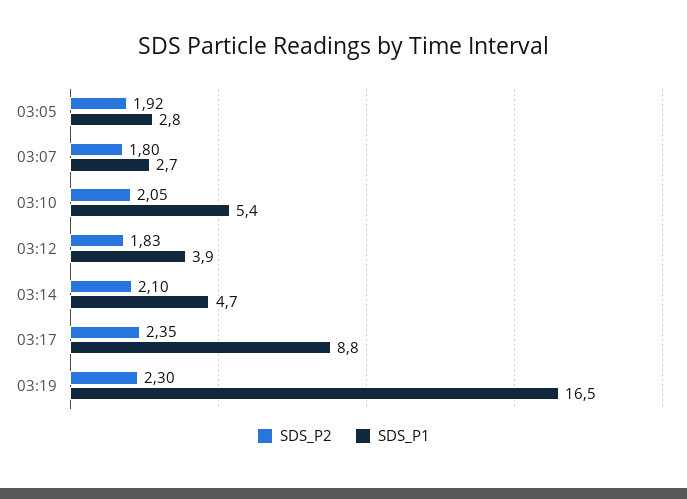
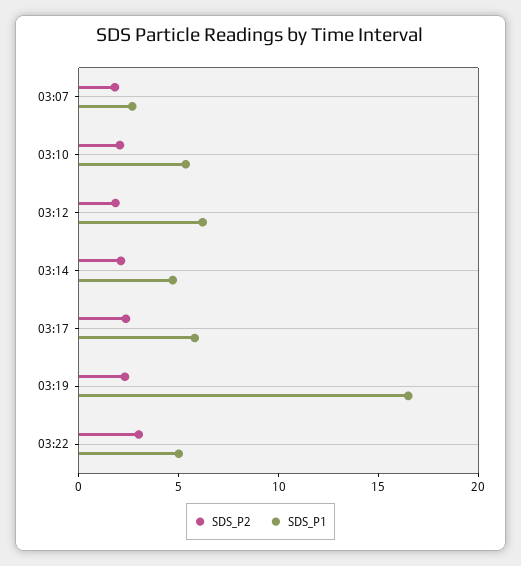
SDS_P2, 03:05: 1.92 -> none
SDS_P1, 03:05: 2.8 -> none
SDS_P1, 03:12: 3.9 -> 6
SDS_P1, 03:17: 8.8 -> 6
SDS_P2, 03:22: none -> 3
SDS_P1, 03:22: none -> 5

